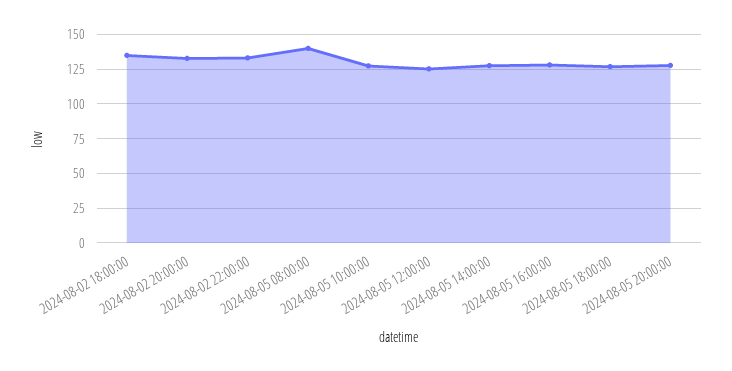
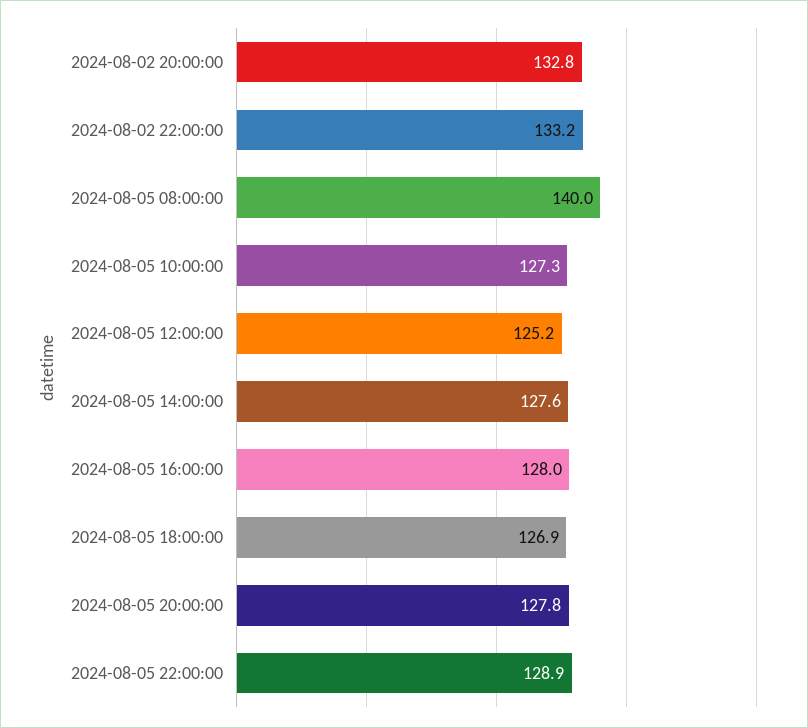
2024-08-02 18:00:00: 135 -> none
2024-08-05 22:00:00: none -> 128.9

